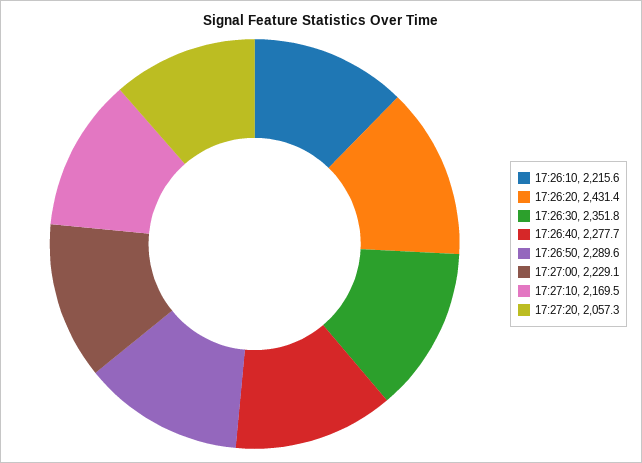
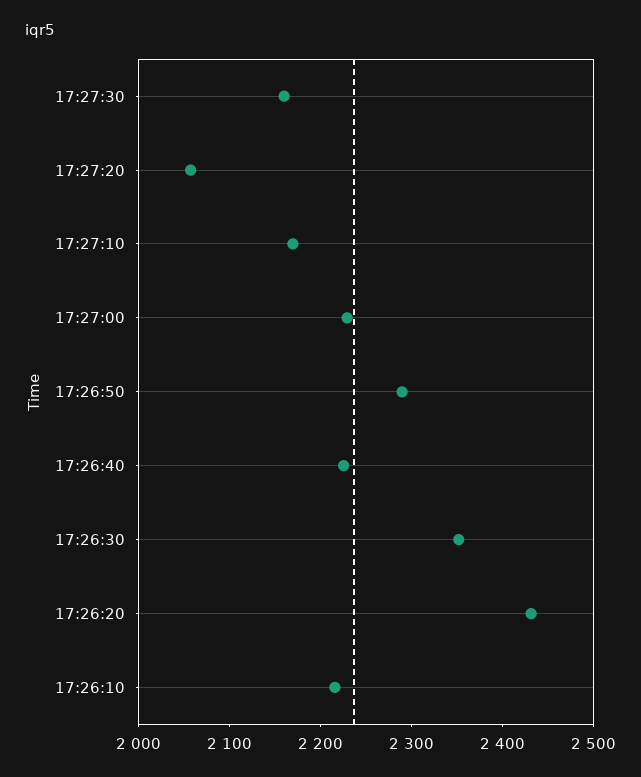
17:26:40: 2277.7 -> 2220
17:27:30: none -> 2160

